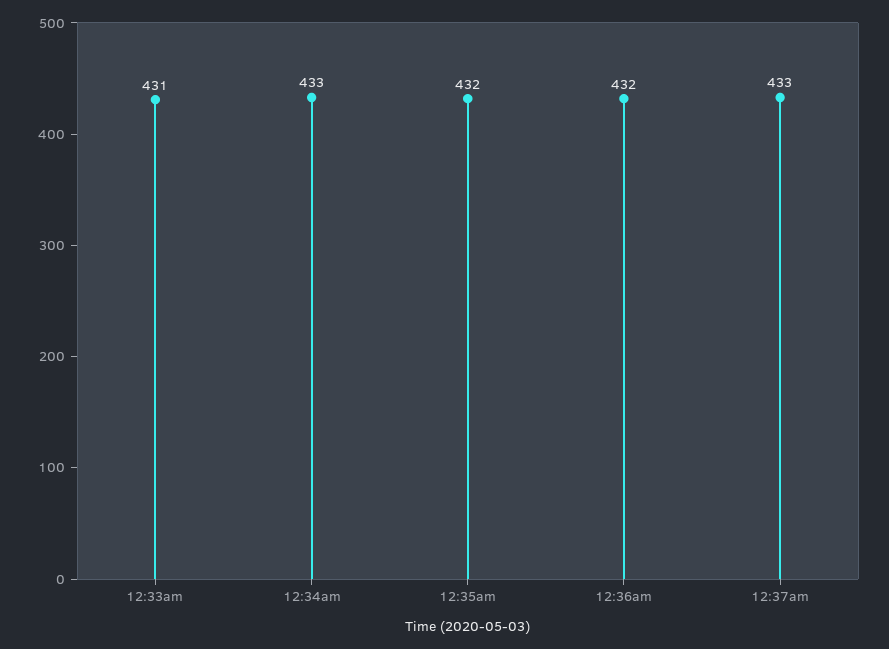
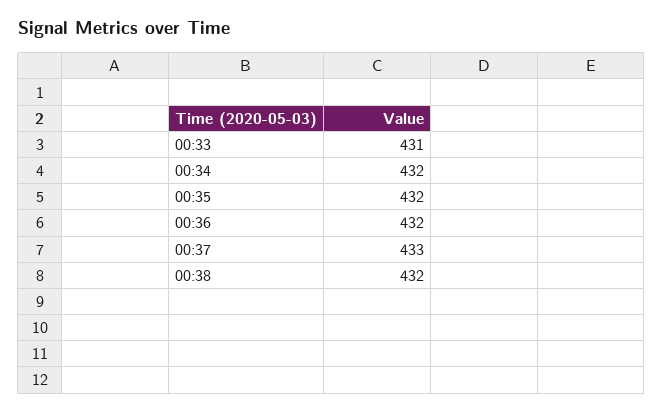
12:34am: 433 -> 432
00:38: none -> 432

